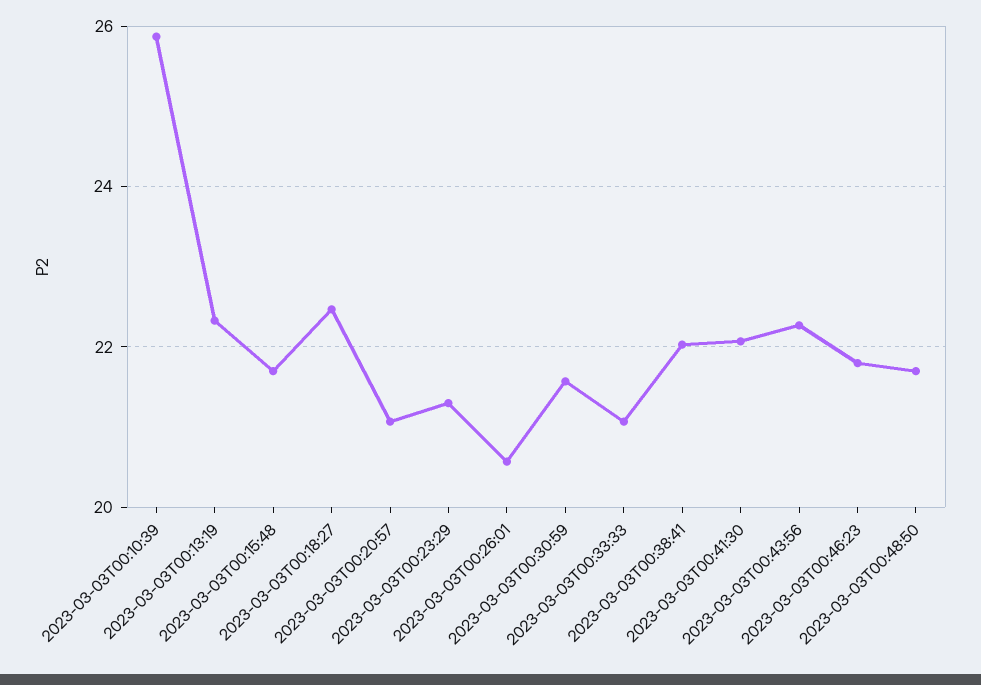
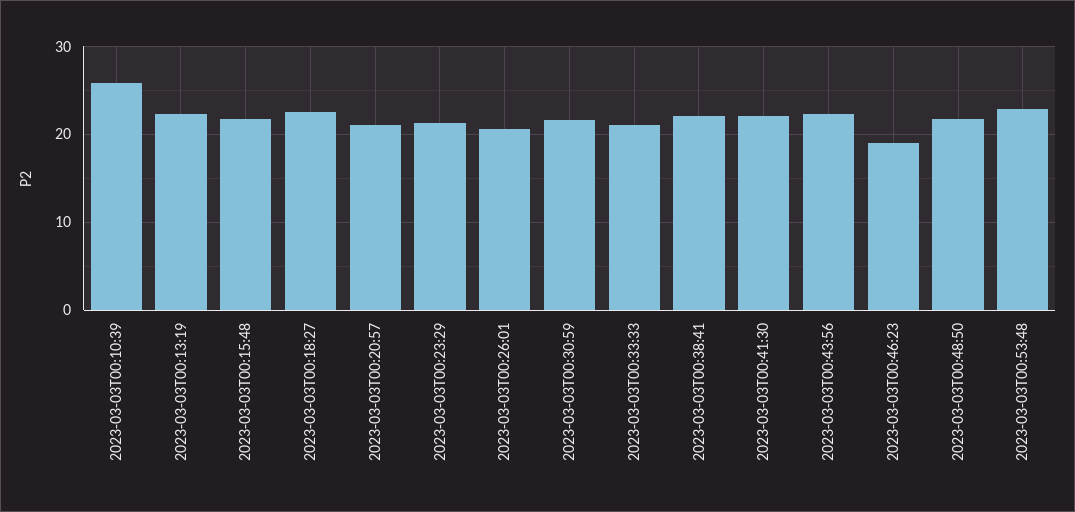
2023-03-03T00:46:23: 21.8 -> 19
2023-03-03T00:53:48: none -> 23

